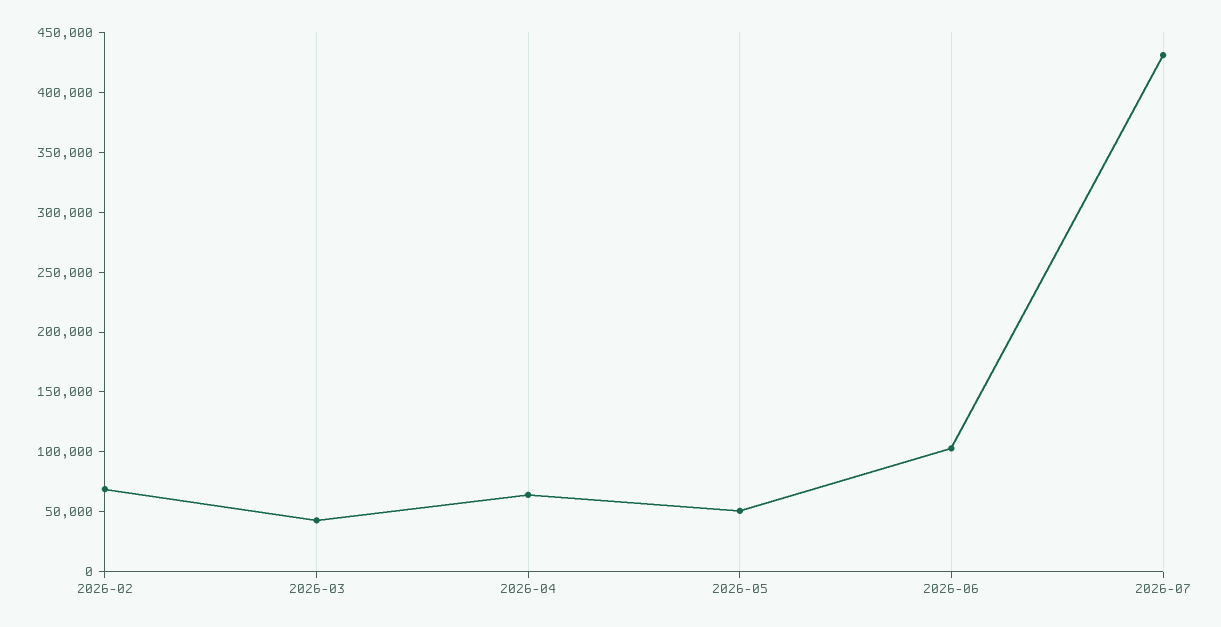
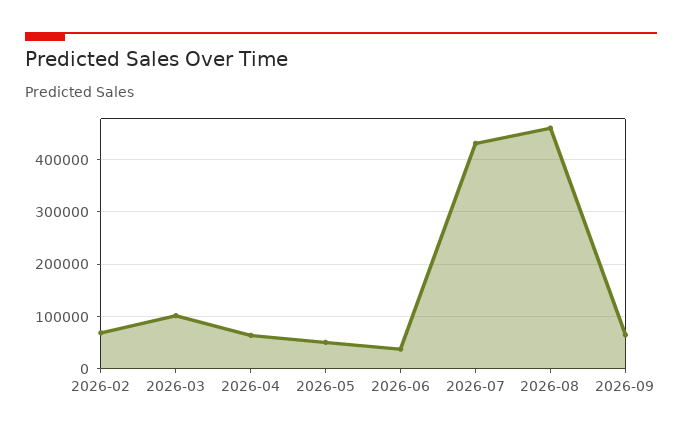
2026-03: 40000 -> 100000
2026-06: 100000 -> 40000
2026-08: none -> 460000
2026-09: none -> 60000

